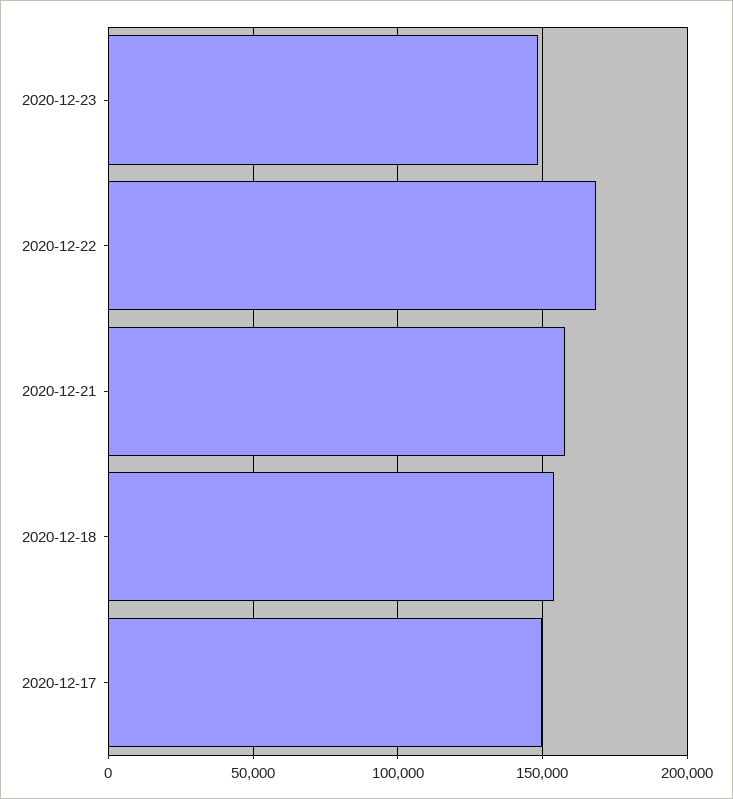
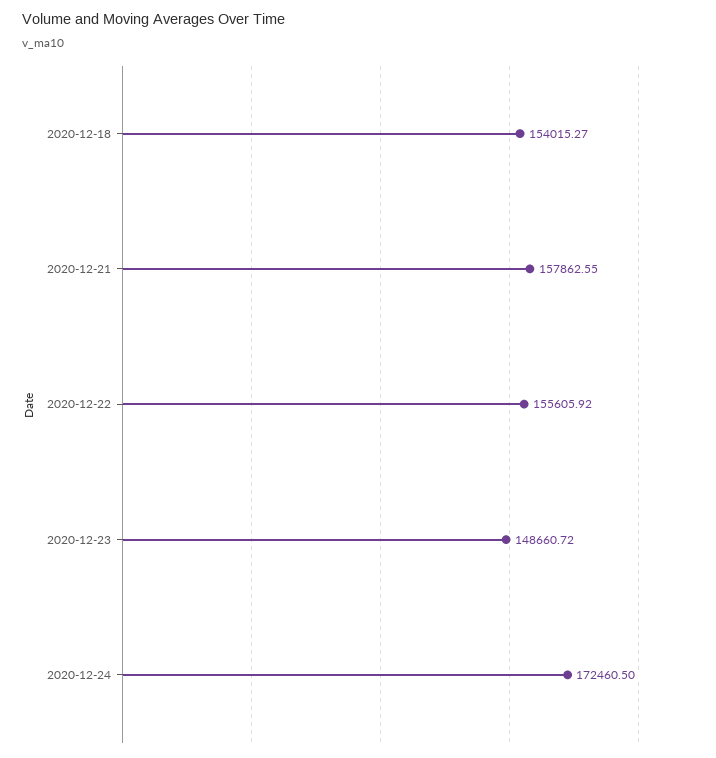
2020-12-22: 170000 -> 155605.92
2020-12-17: 150000 -> none
2020-12-24: none -> 172460.5

